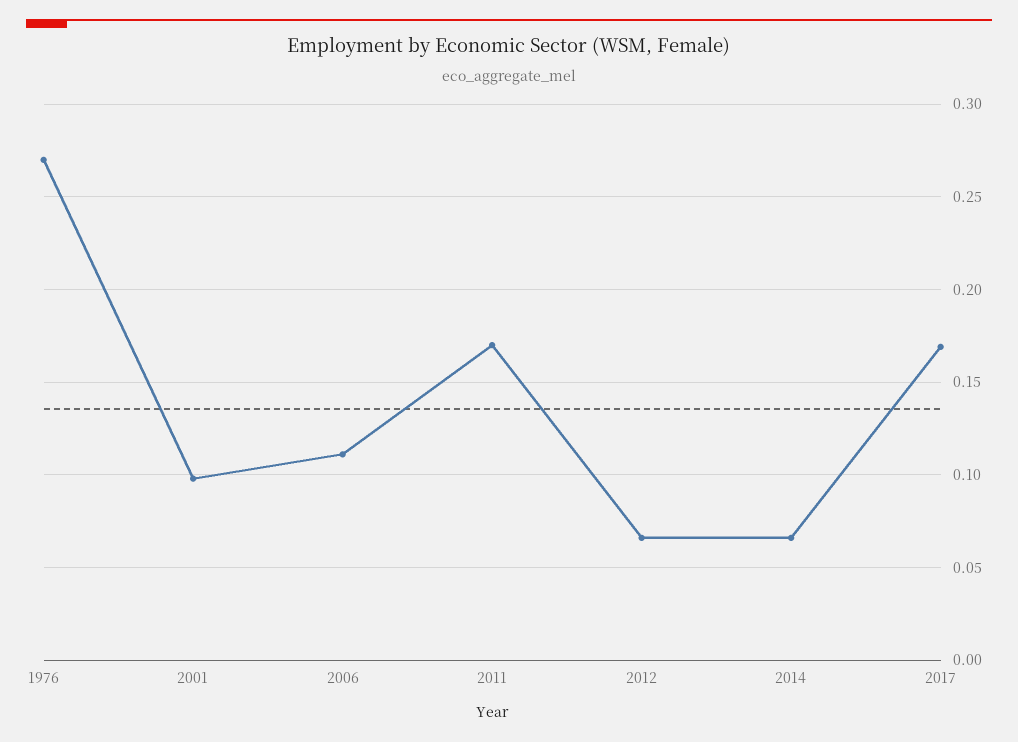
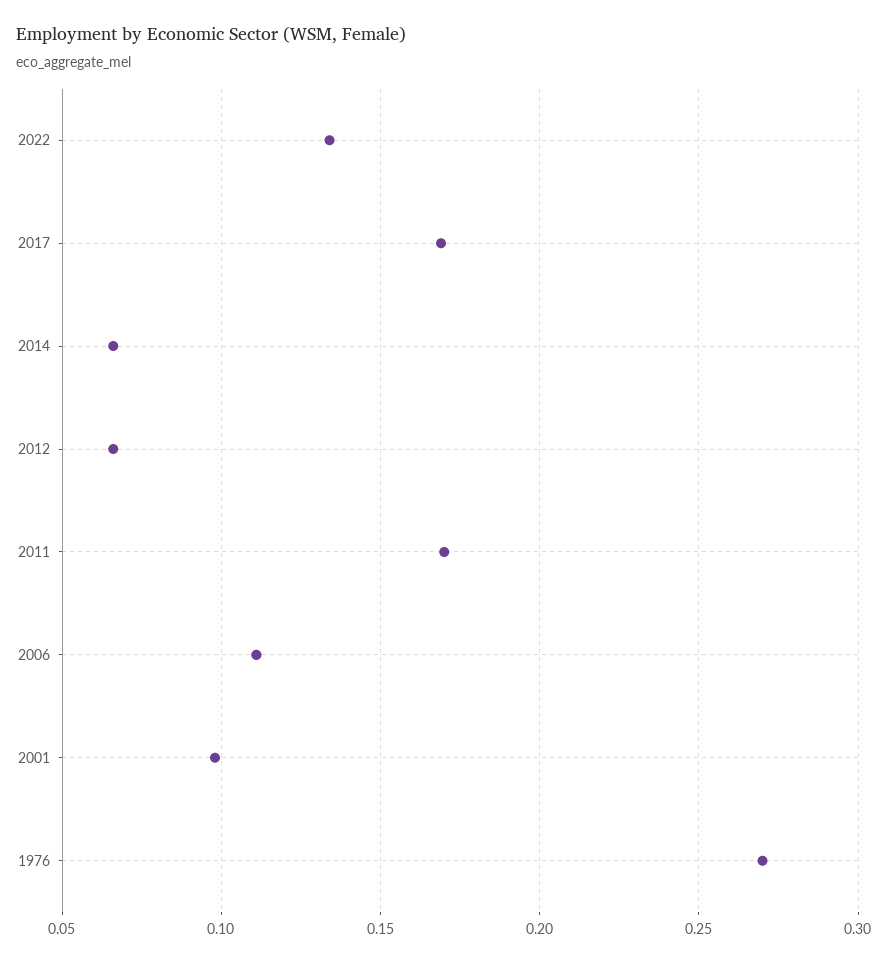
2022: none -> 0.135

